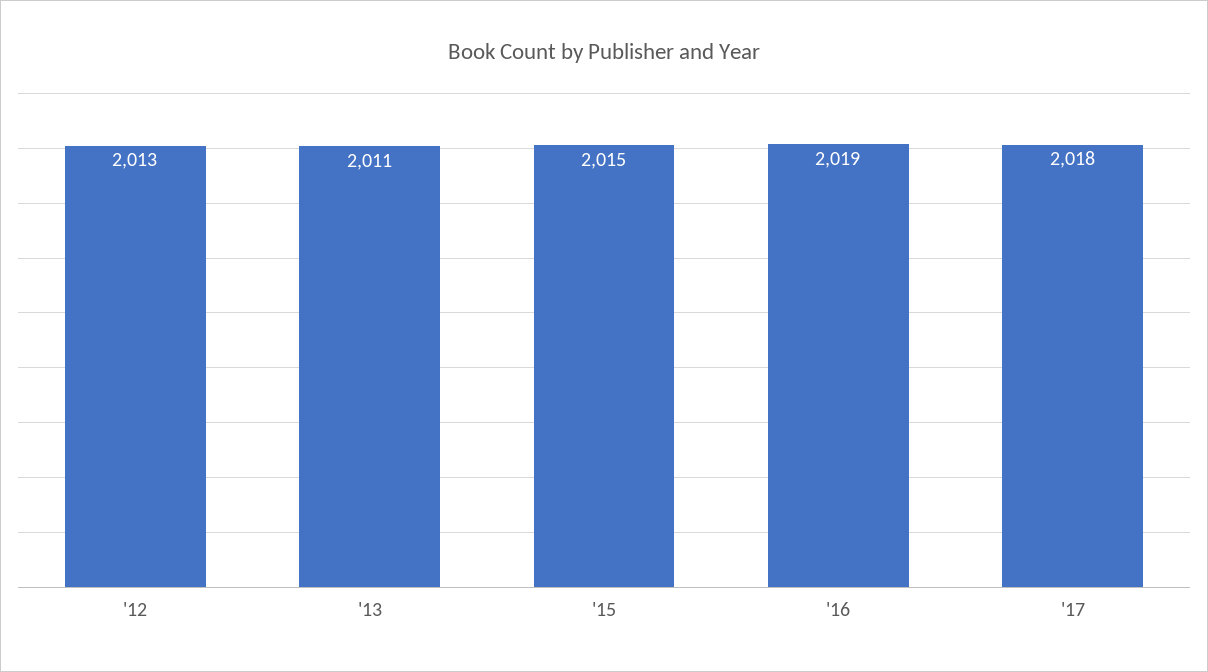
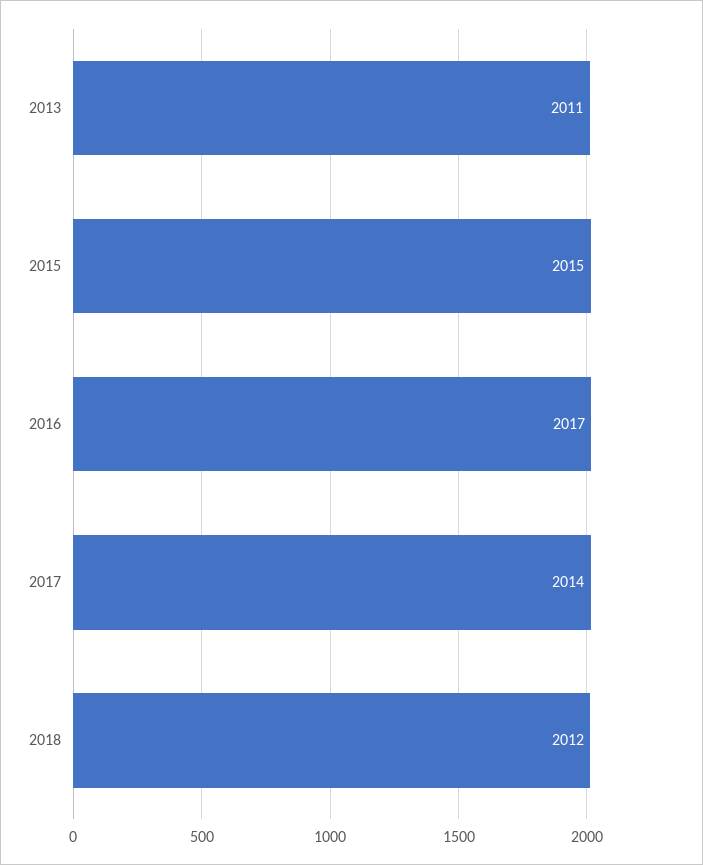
'12: 2013 -> none
'16: 2019 -> 2017
'17: 2018 -> 2014
2018: none -> 2012

